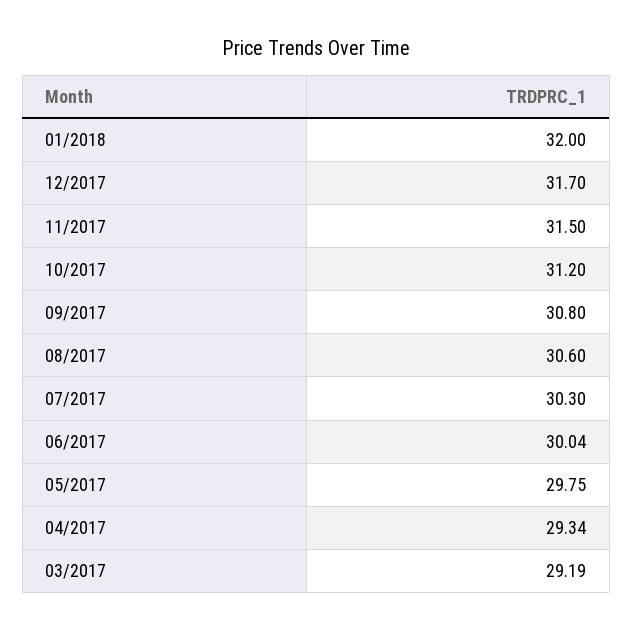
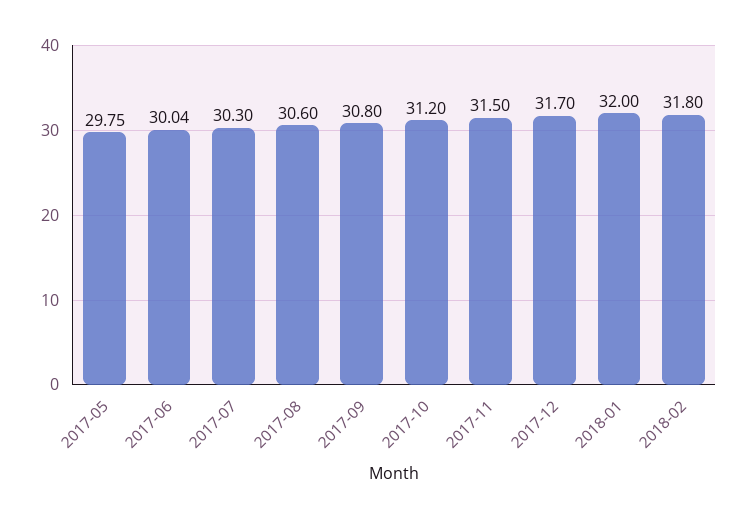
04/2017: 29.34 -> none
03/2017: 29.19 -> none
2018-02: none -> 31.8

